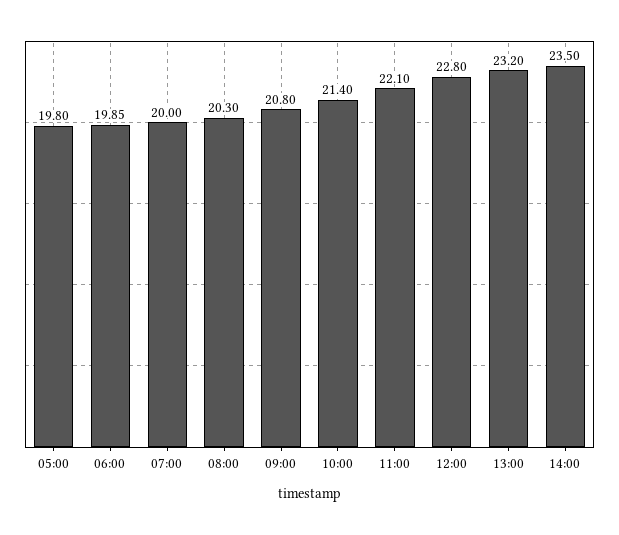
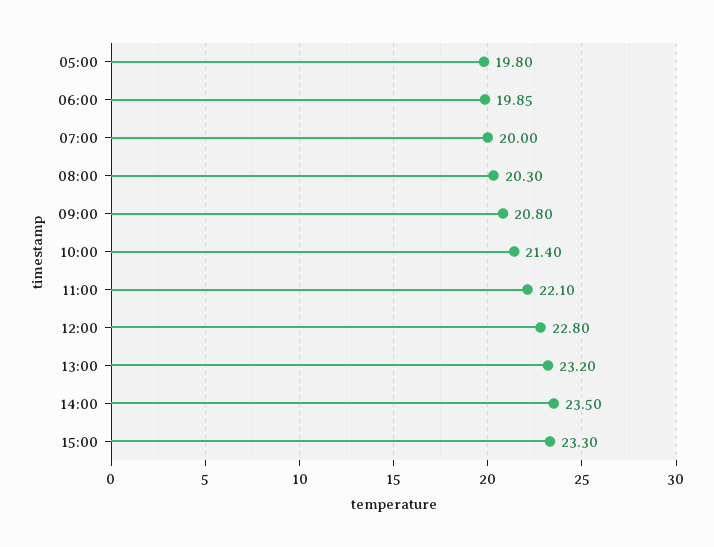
15:00: none -> 23.3

